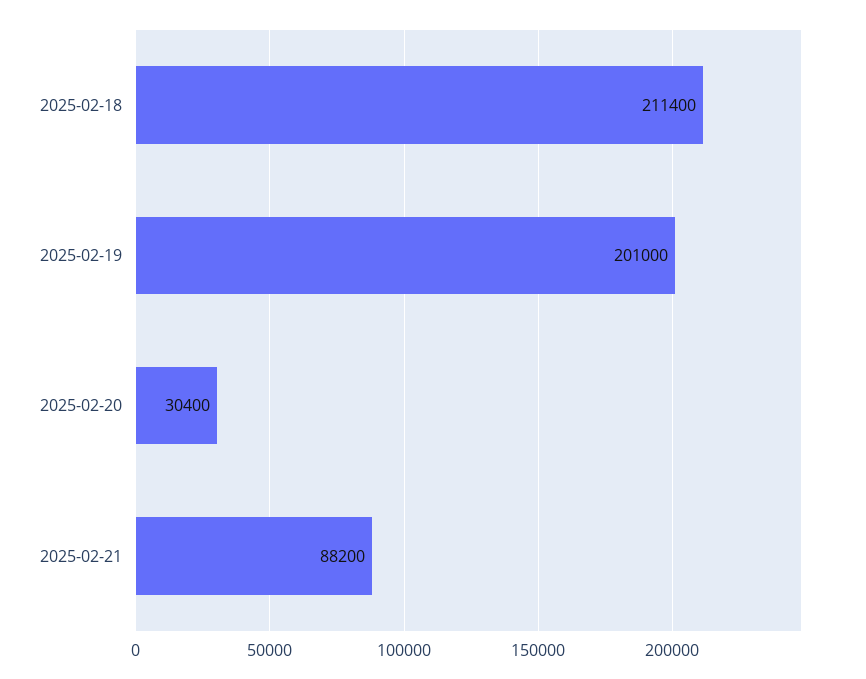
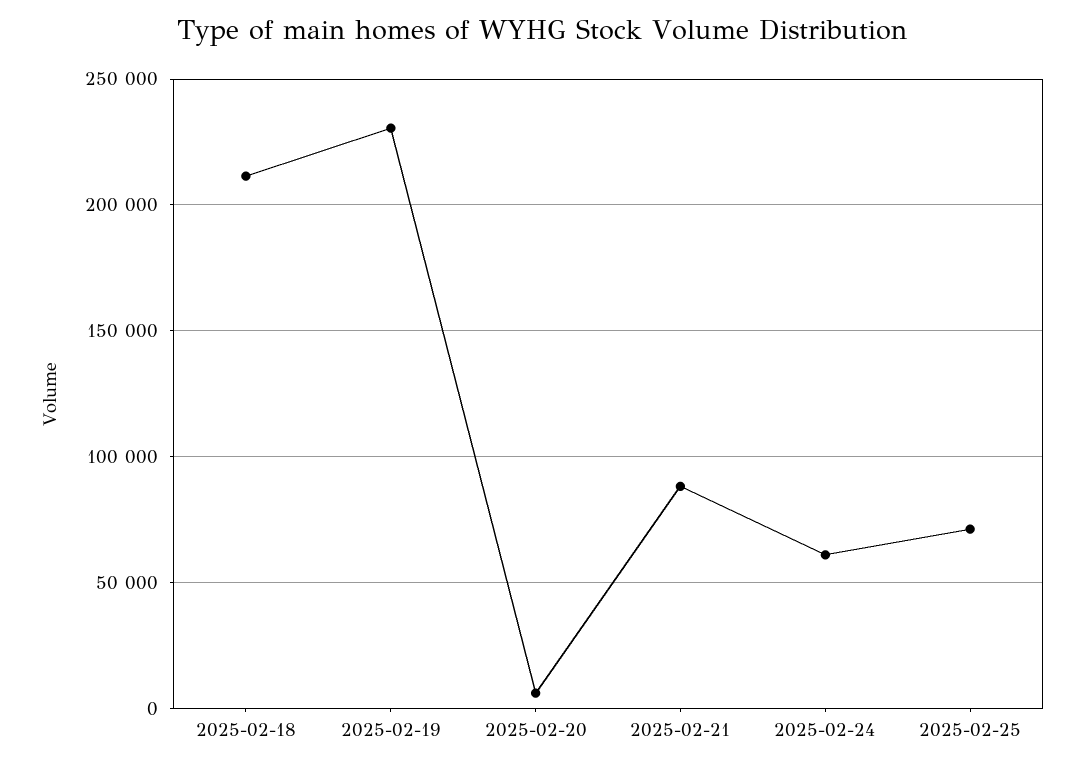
2025-02-19: 201000 -> 230000
2025-02-20: 30400 -> 5000
2025-02-24: none -> 60000
2025-02-25: none -> 70000

